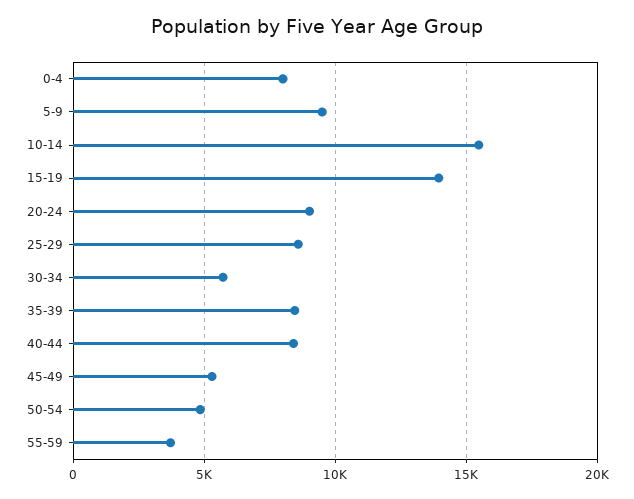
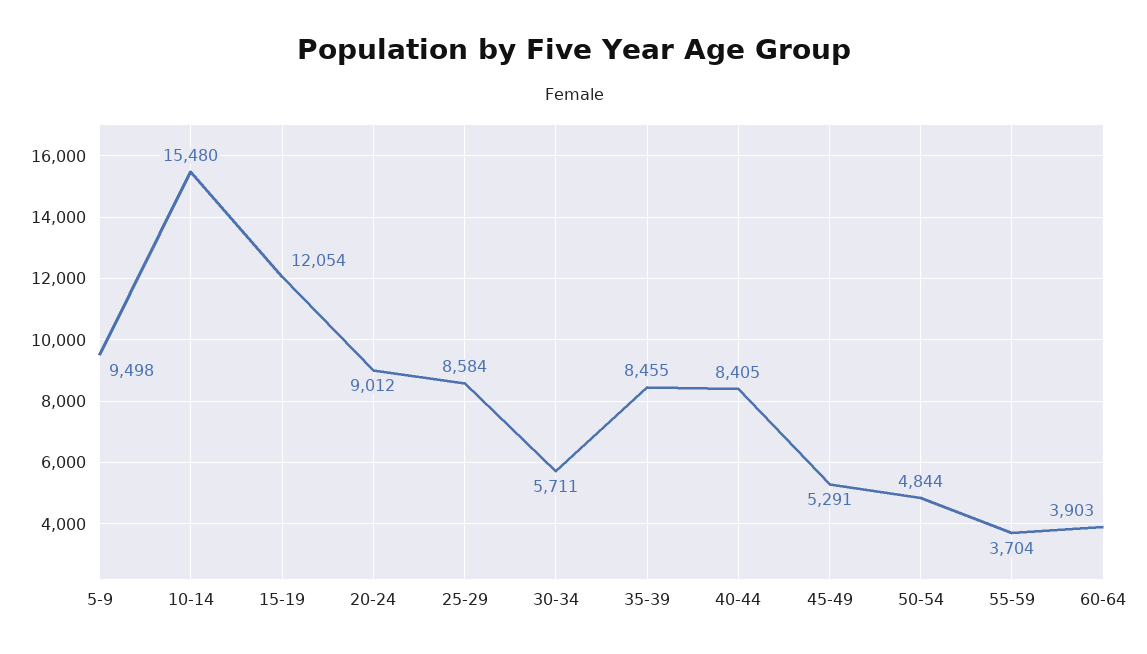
0-4: 8000 -> none
15-19: 14000 -> 12054
60-64: none -> 3903

